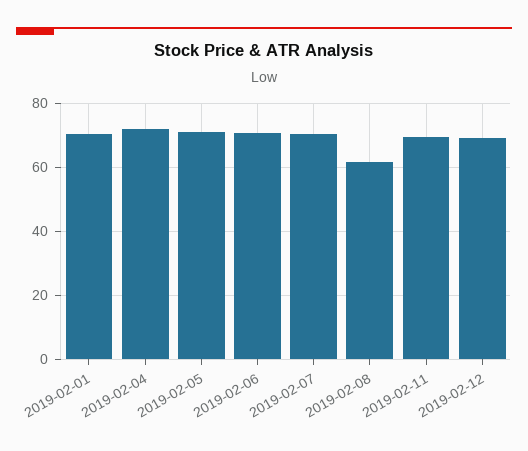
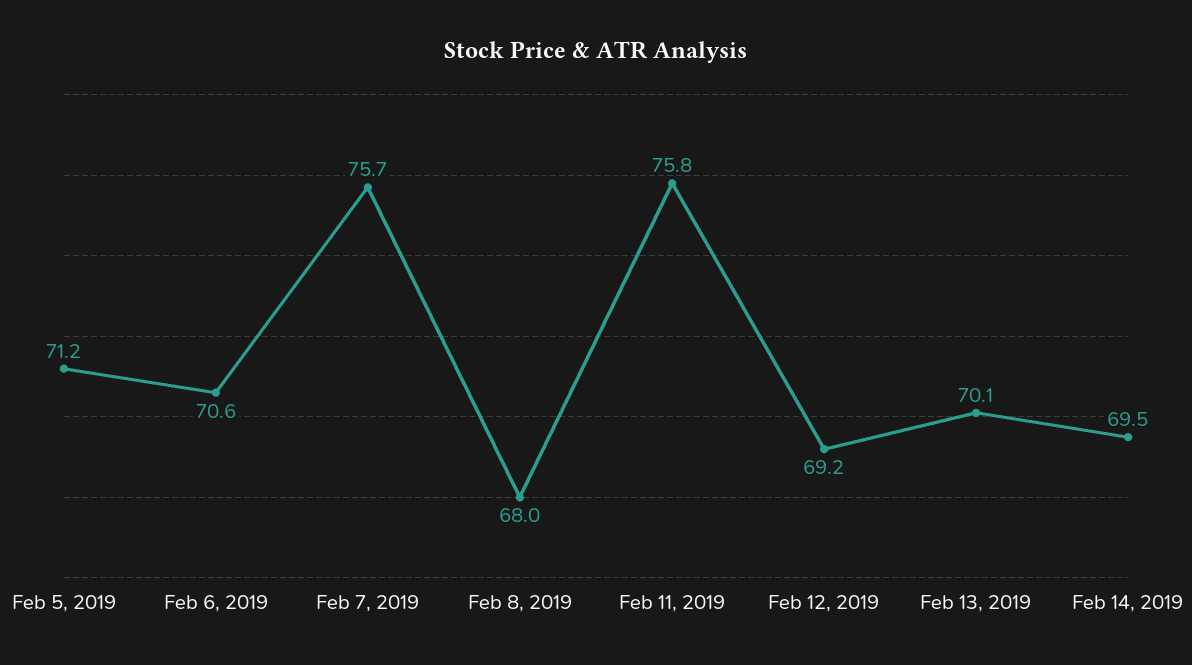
2019-02-01: 70 -> none
2019-02-04: 72 -> none
2019-02-07: 70 -> 75.7
2019-02-08: 62 -> 68
2019-02-11: 70 -> 75.8
Feb 13, 2019: none -> 70.1
Feb 14, 2019: none -> 69.5

